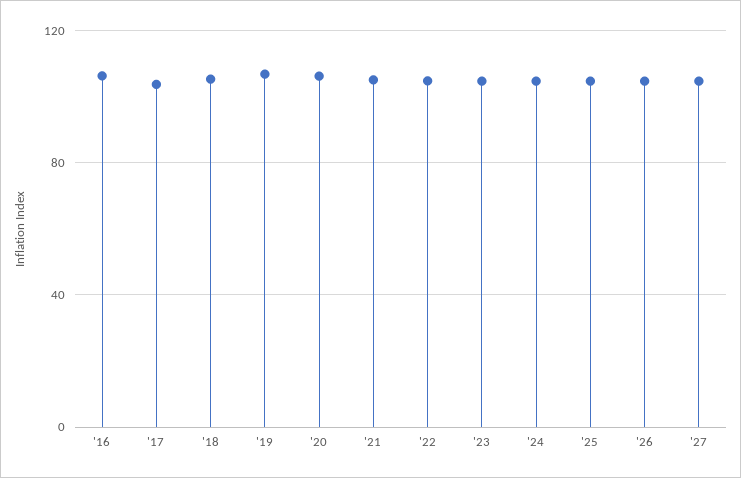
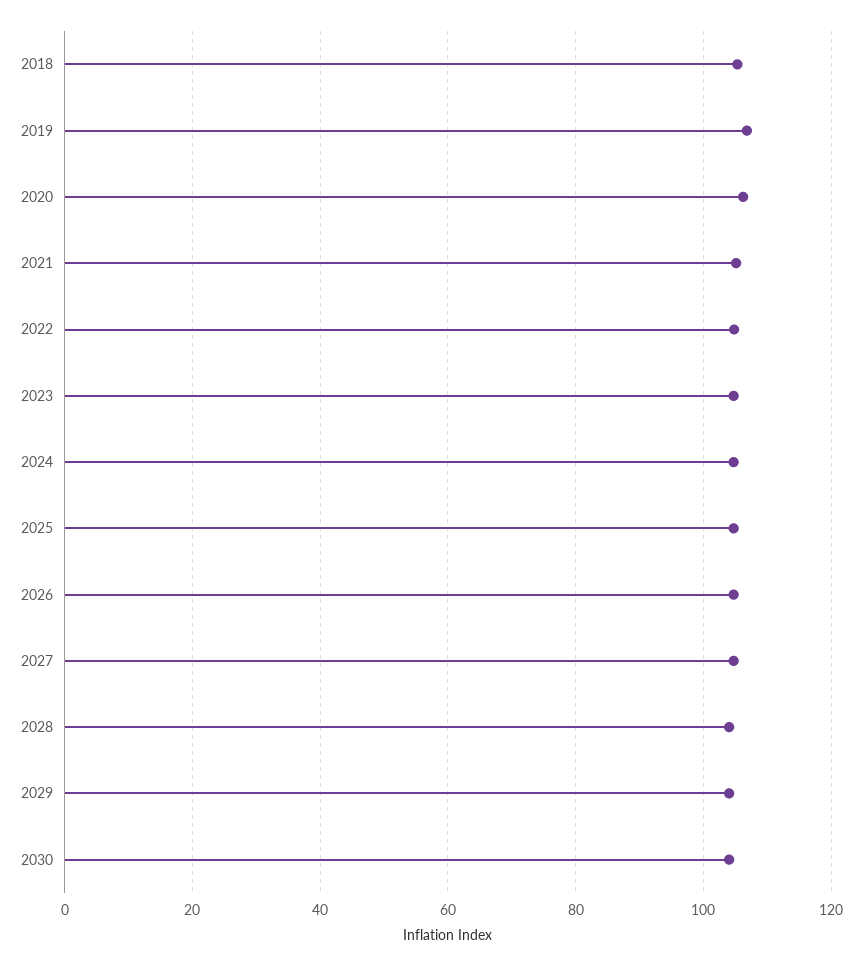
'16: 105 -> none
'17: 105 -> none
2028: none -> 104
2029: none -> 104
2030: none -> 104

